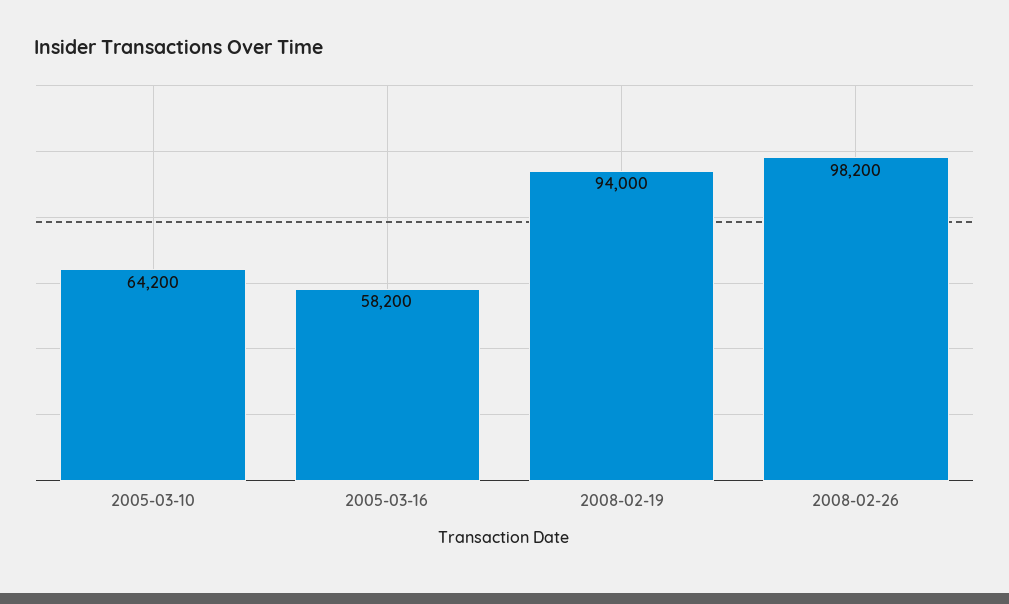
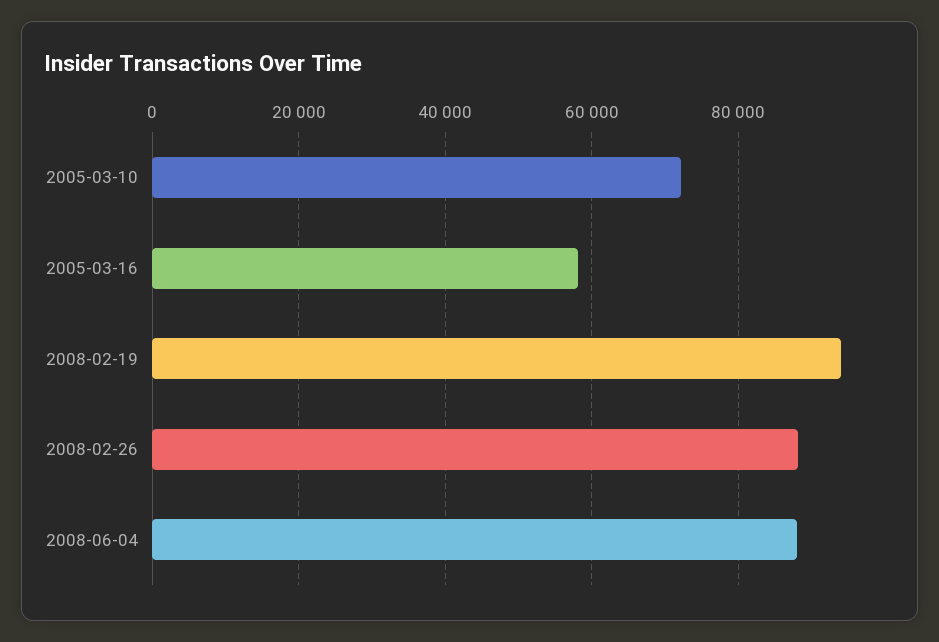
2005-03-10: 64200 -> 72000
2008-02-26: 98200 -> 88000
2008-06-04: none -> 88000

